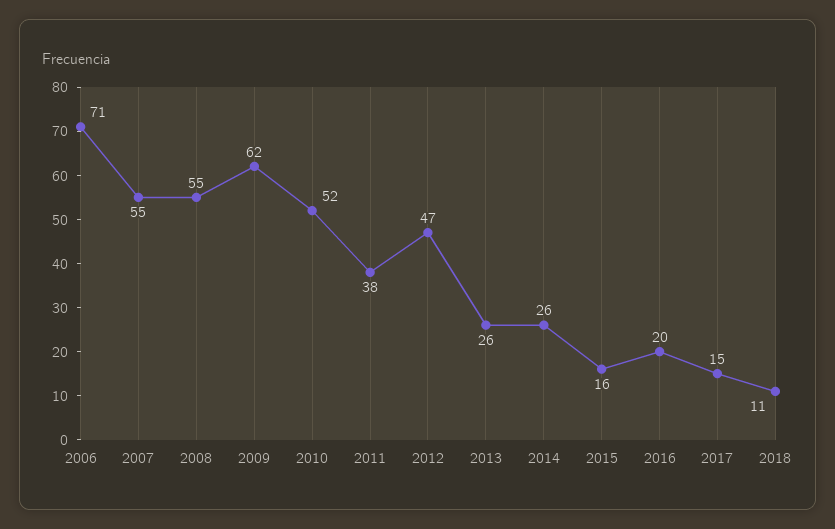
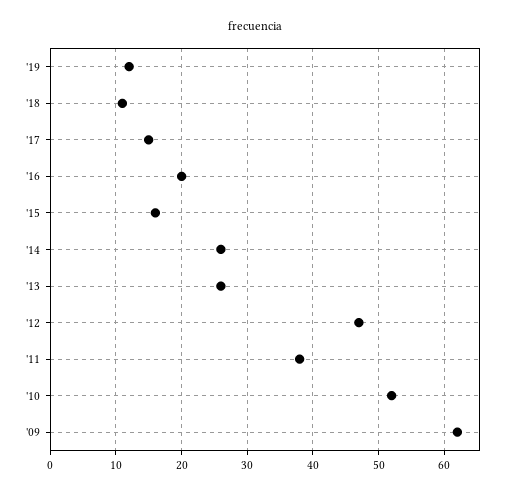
2006: 71 -> none
2007: 55 -> none
2008: 55 -> none
'19: none -> 12

